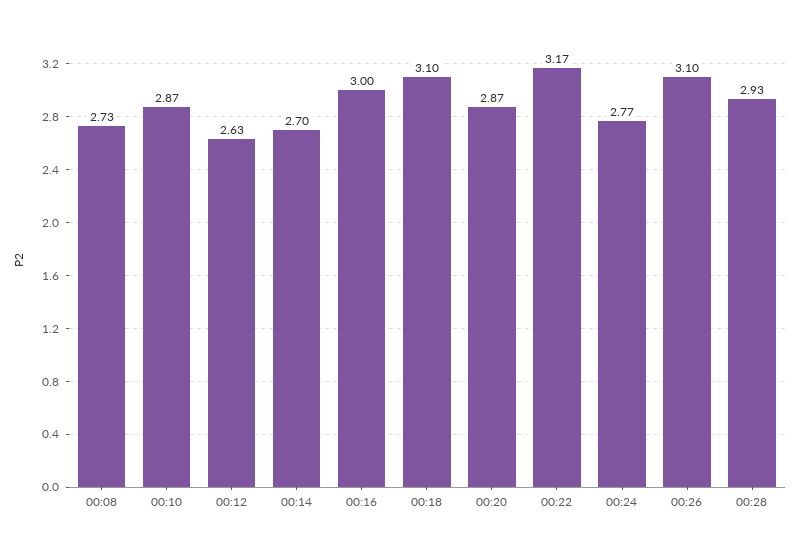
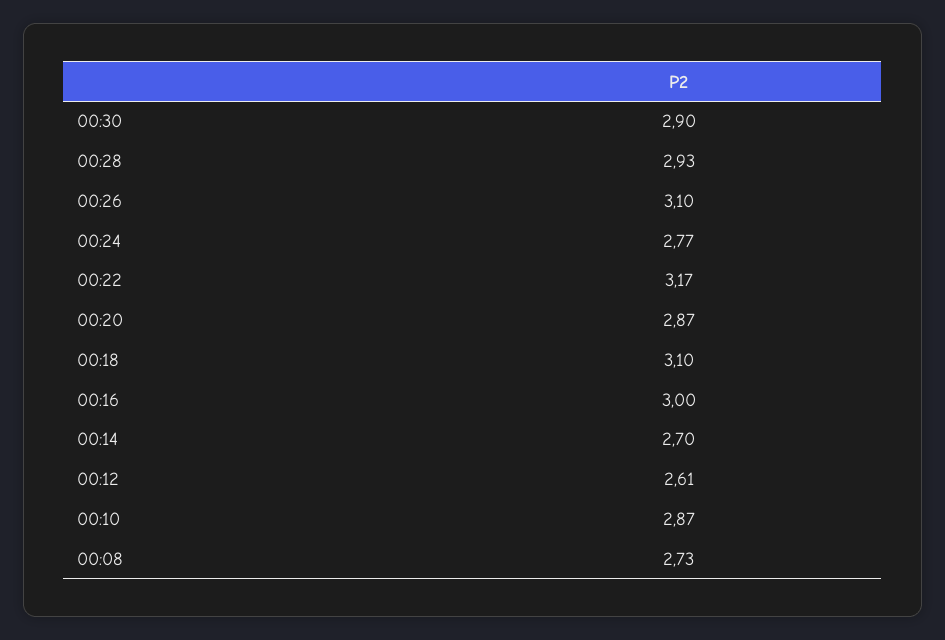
00:12: 2.63 -> 2.61
00:30: none -> 2.9

